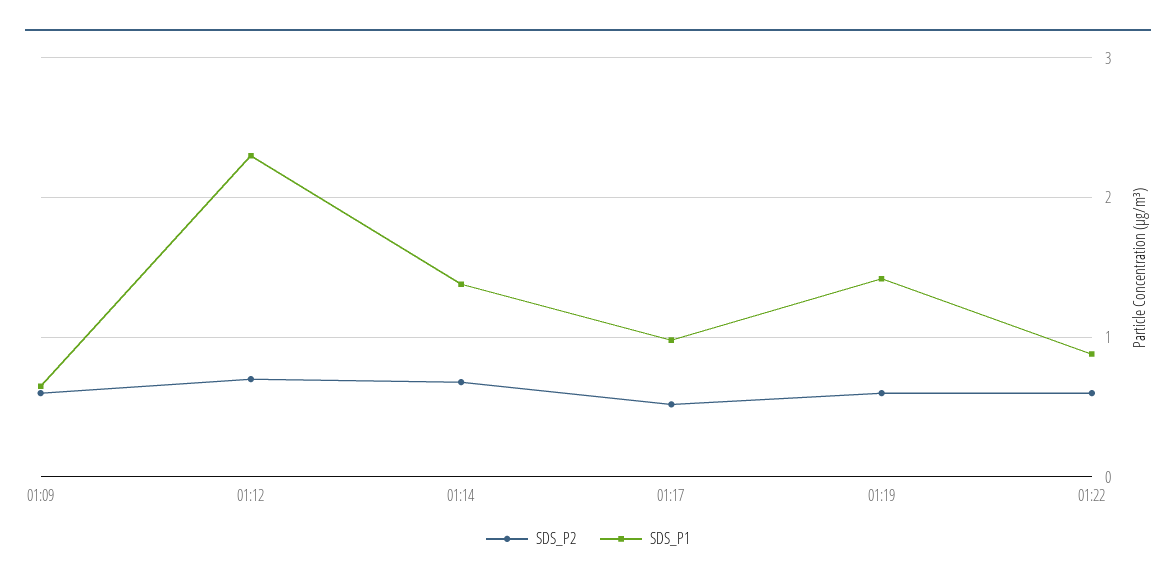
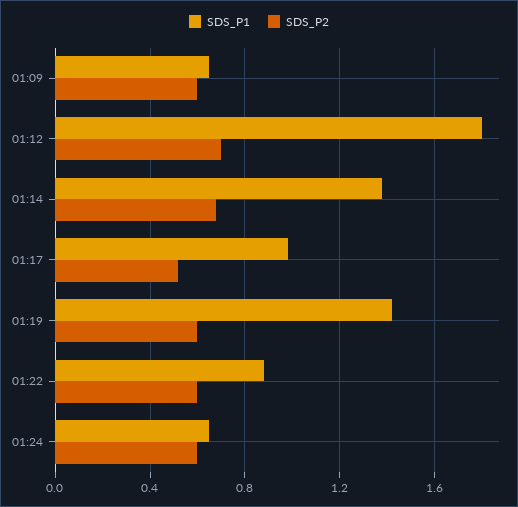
SDS_P1, 01:12: 2.3 -> 1.8
SDS_P1, 01:24: none -> 0.65
SDS_P2, 01:24: none -> 0.6

